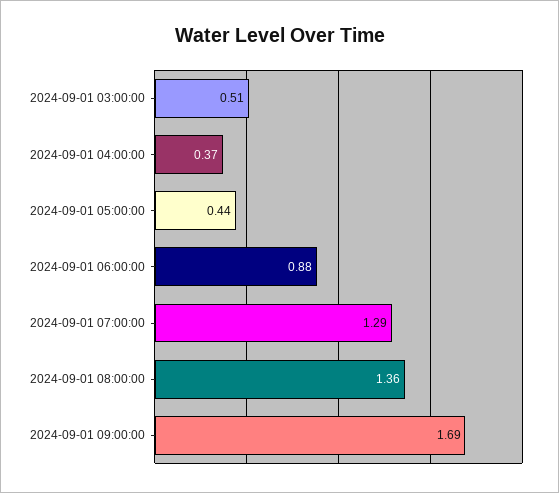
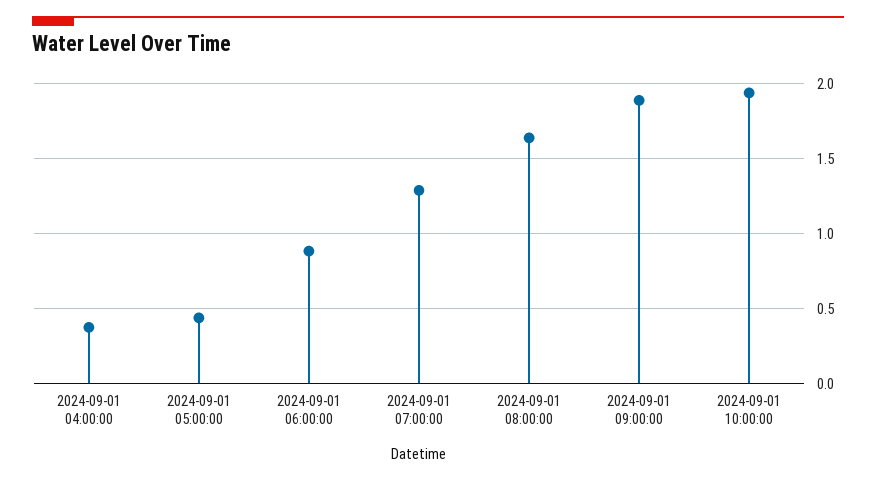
2024-09-01 03:00:00: 0.51 -> none
2024-09-01 08:00:00: 1.36 -> 1.65
2024-09-01 09:00:00: 1.69 -> 1.9
2024-09-01 10:00:00: none -> 1.95

